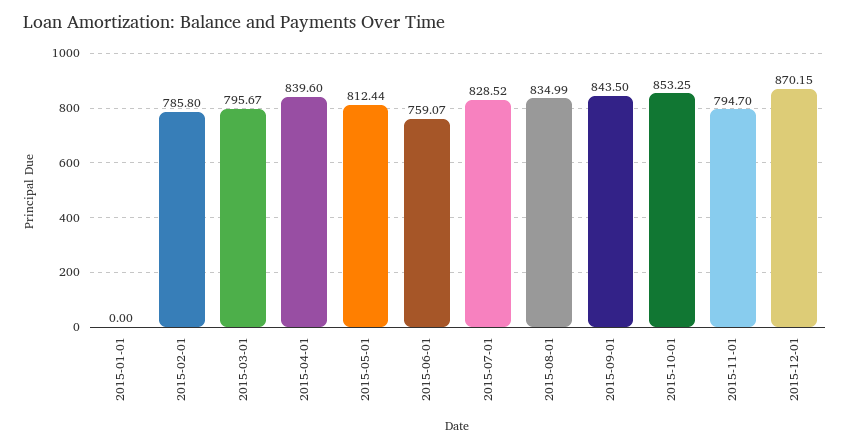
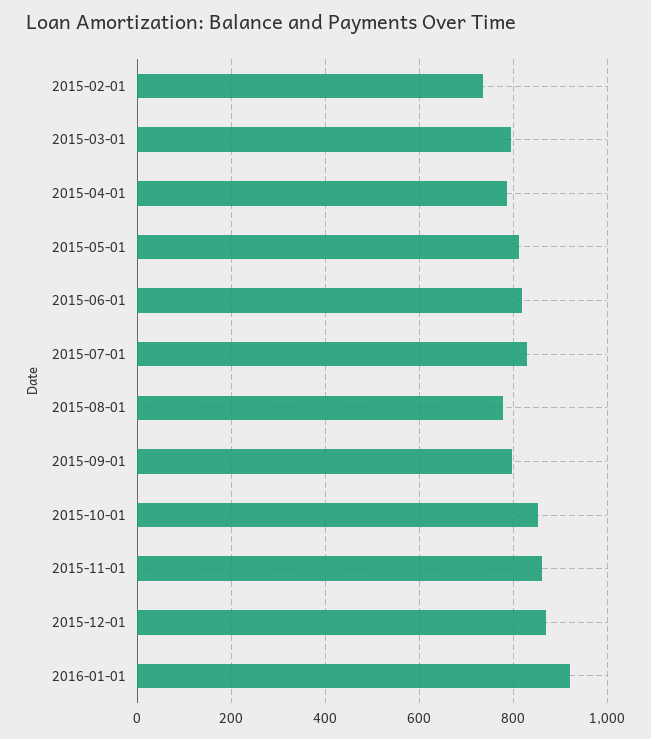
2015-01-01: 0 -> none
2015-02-01: 785.8 -> 740
2015-04-01: 839.6 -> 780
2015-06-01: 759.07 -> 820
2015-08-01: 834.99 -> 780
2015-09-01: 843.5 -> 800
2015-11-01: 794.7 -> 860
2016-01-01: none -> 920

